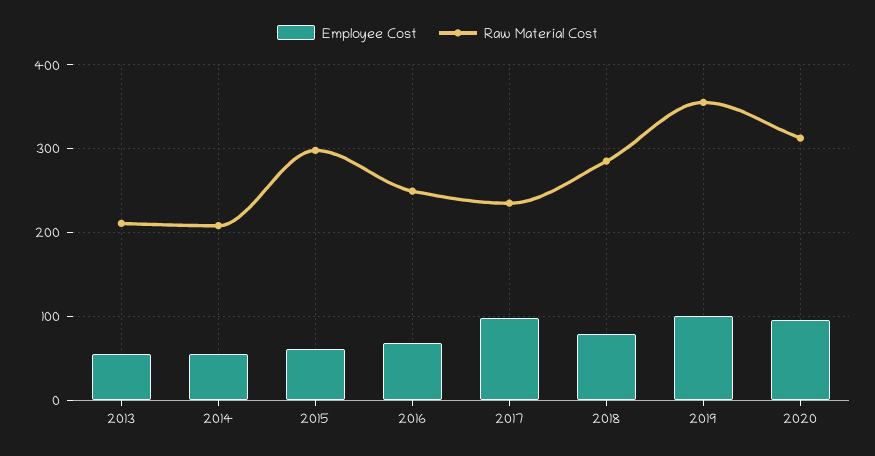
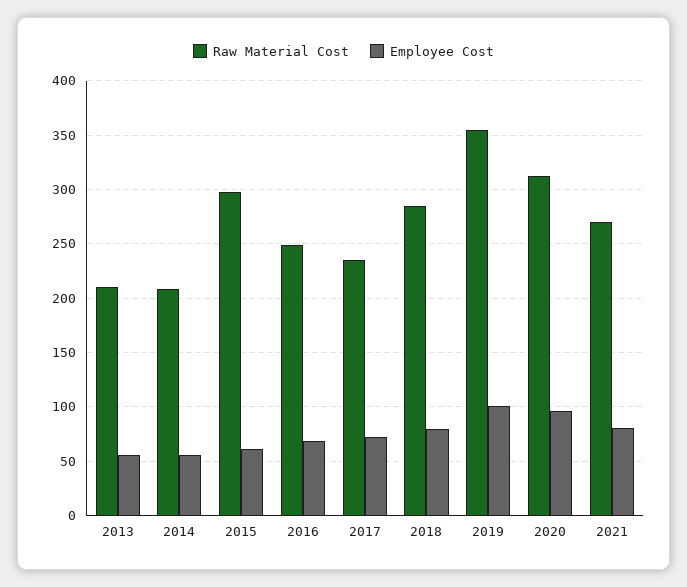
Employee Cost, 2017: 100 -> 70
Raw Material Cost, 2021: none -> 270
Employee Cost, 2021: none -> 80

